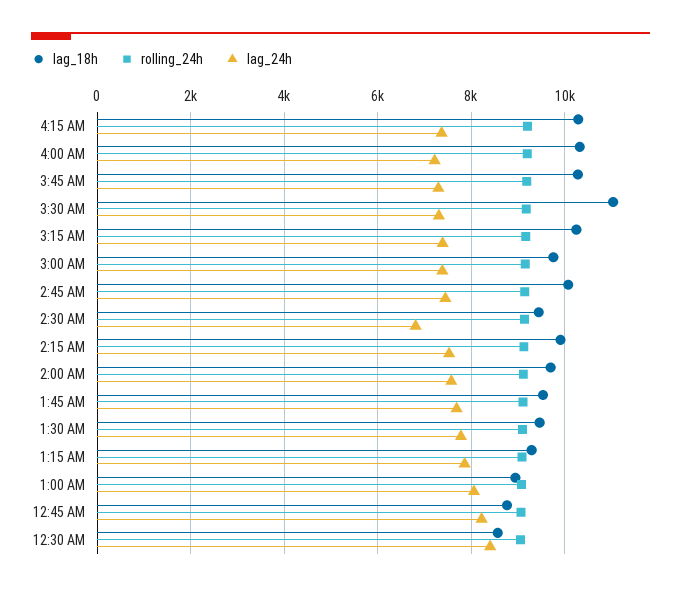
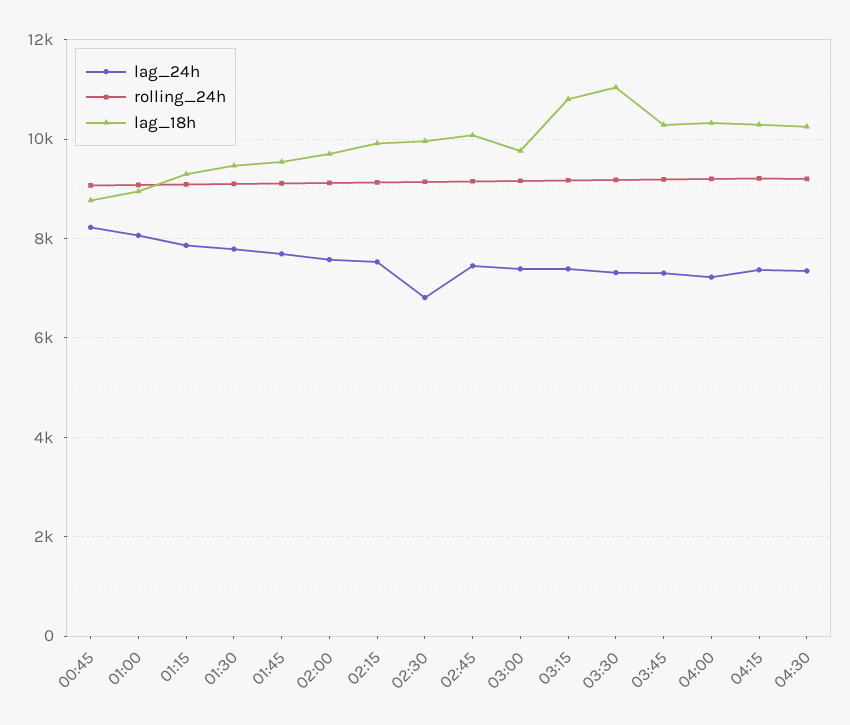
lag_18h, 3:15 AM: 10200 -> 10800
lag_18h, 2:30 AM: 9400 -> 10000
lag_18h, 12:30 AM: 8600 -> none
rolling_24h, 12:30 AM: 9000 -> none
lag_24h, 12:30 AM: 8400 -> none
lag_24h, 04:30: none -> 7400
rolling_24h, 04:30: none -> 9200
lag_18h, 04:30: none -> 10200

